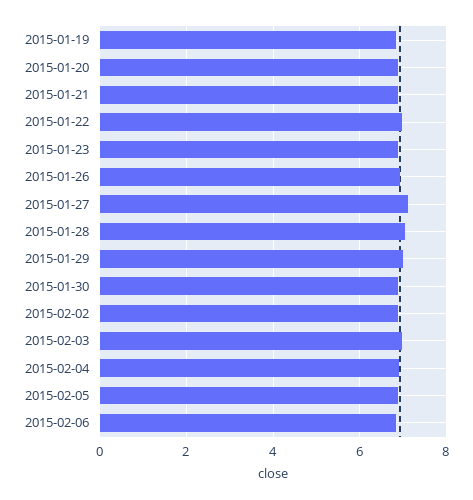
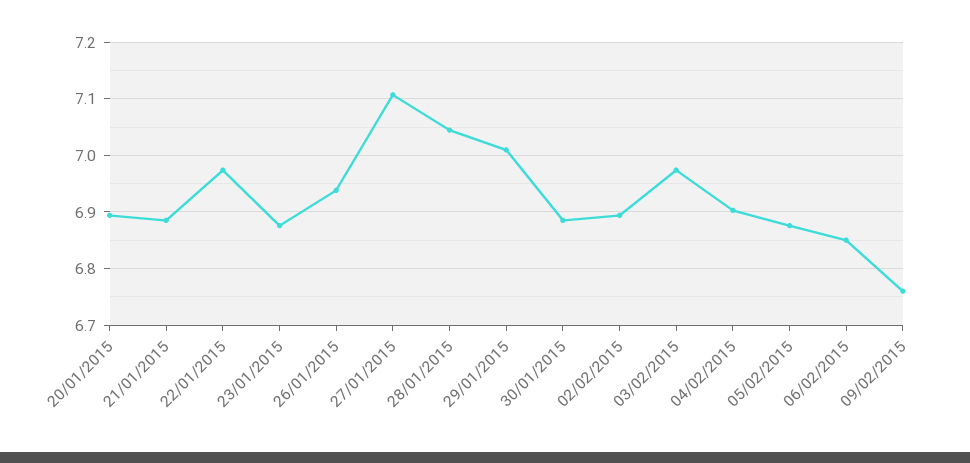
2015-01-19: 6.8 -> none
09/02/2015: none -> 6.76

